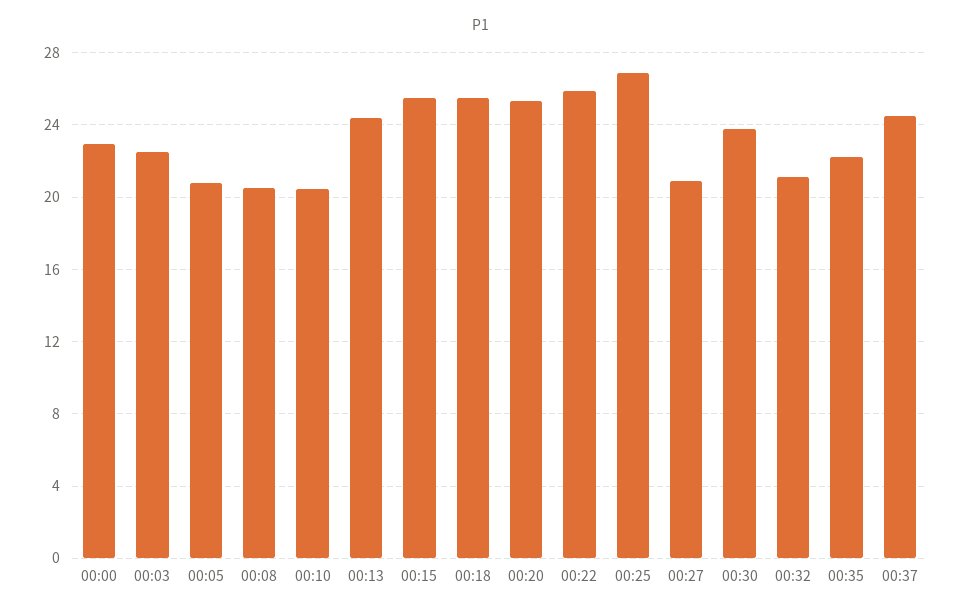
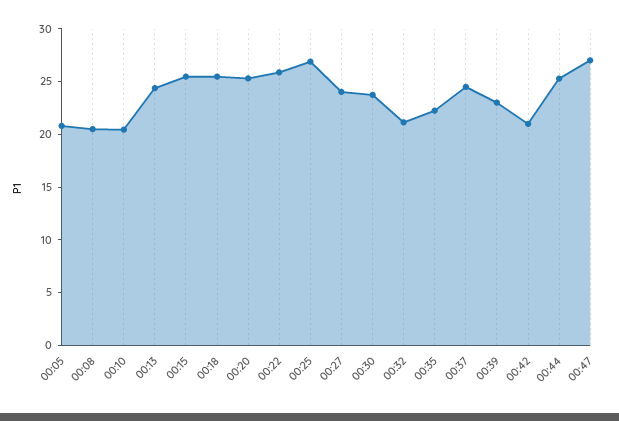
00:00: 23 -> none
00:03: 22.5 -> none
00:27: 21 -> 24
00:39: none -> 23
00:42: none -> 21
00:44: none -> 25
00:47: none -> 27

